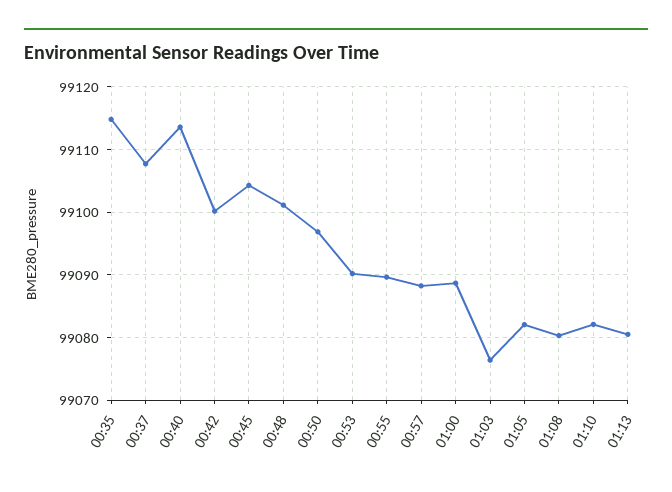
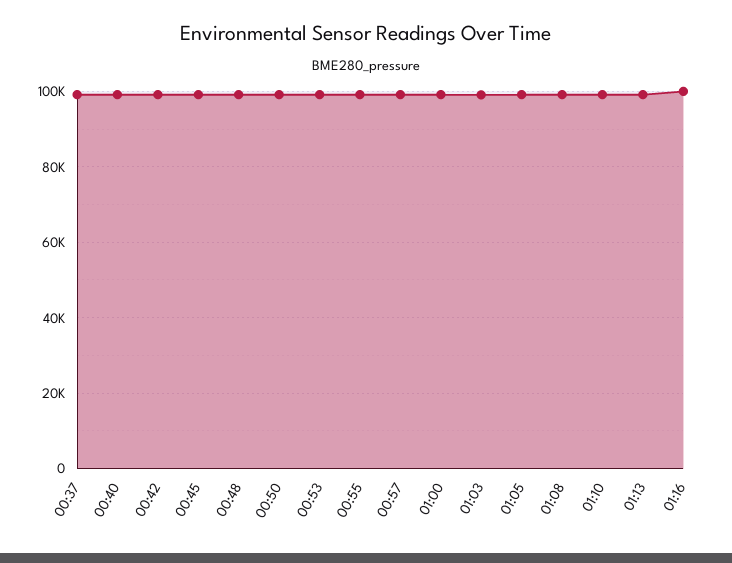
00:35: 99115 -> none
01:16: none -> 100000

